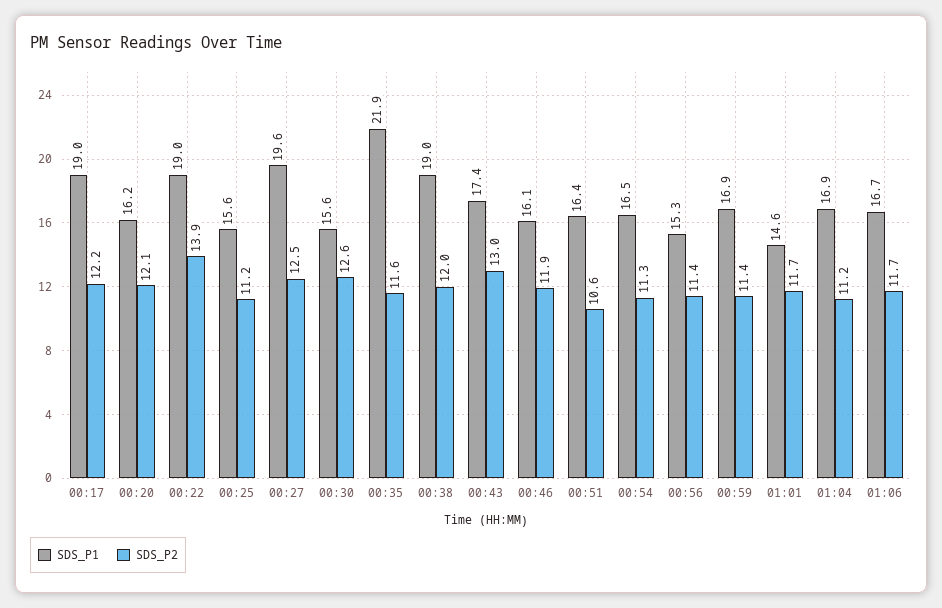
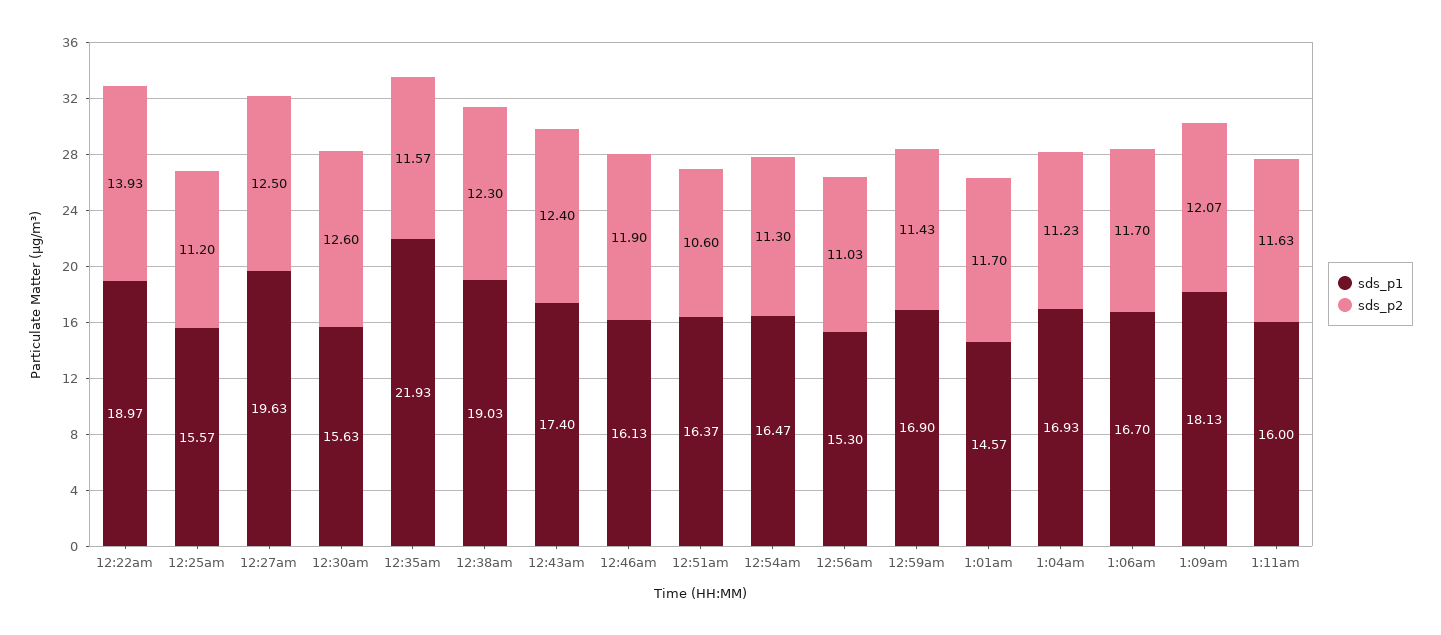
SDS_P1, 00:17: 19 -> none
SDS_P2, 00:17: 12.2 -> none
SDS_P1, 00:20: 16.2 -> none
SDS_P2, 00:20: 12.1 -> none
SDS_P2, 00:38: 12 -> 12.3
SDS_P2, 00:43: 13 -> 12.4
SDS_P2, 00:56: 11.4 -> 11.03
SDS_P1, 1:09am: none -> 18.13
SDS_P2, 1:09am: none -> 12.07
SDS_P1, 1:11am: none -> 16
SDS_P2, 1:11am: none -> 11.63

